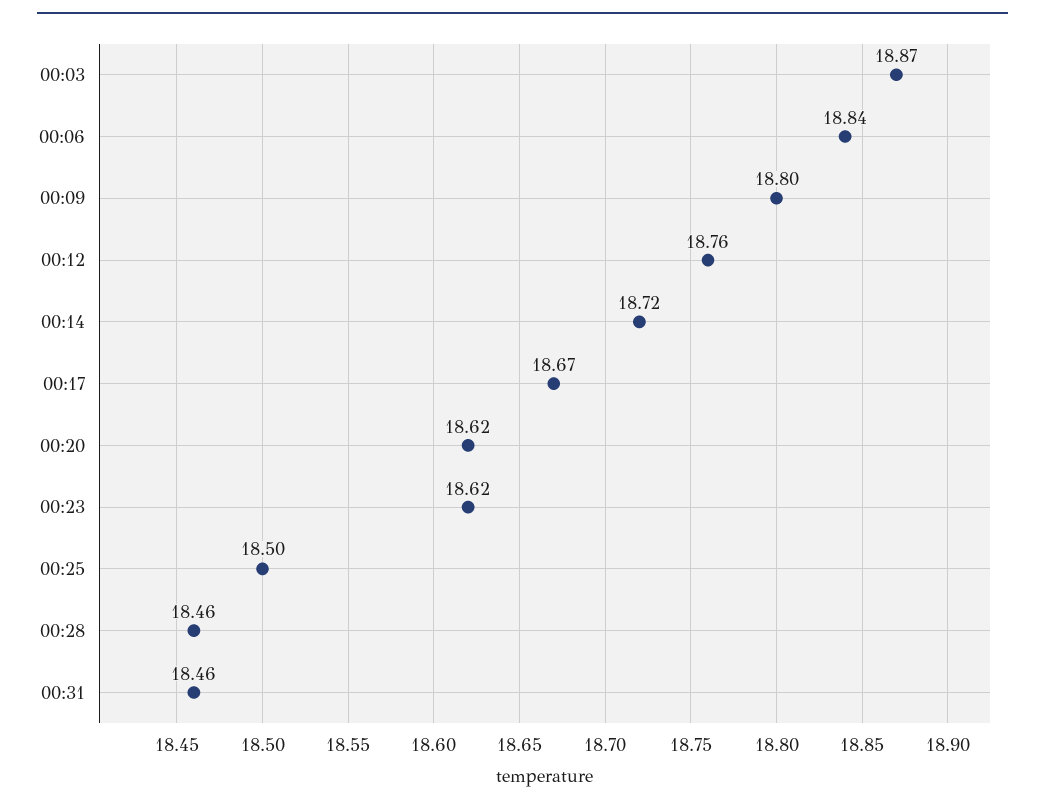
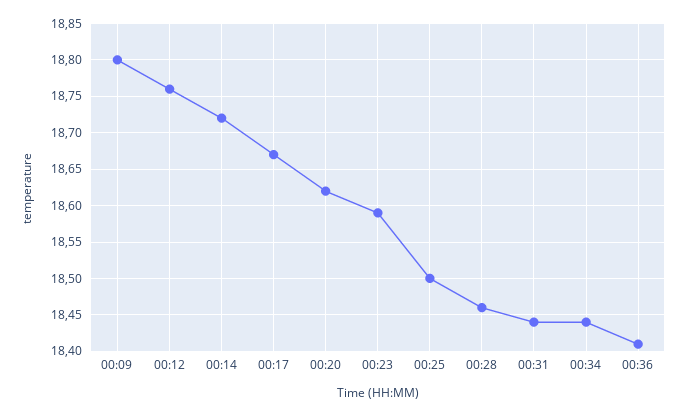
00:03: 18.87 -> none
00:06: 18.84 -> none
00:23: 18.62 -> 18.59
00:31: 18.46 -> 18.44
00:34: none -> 18.44
00:36: none -> 18.41

